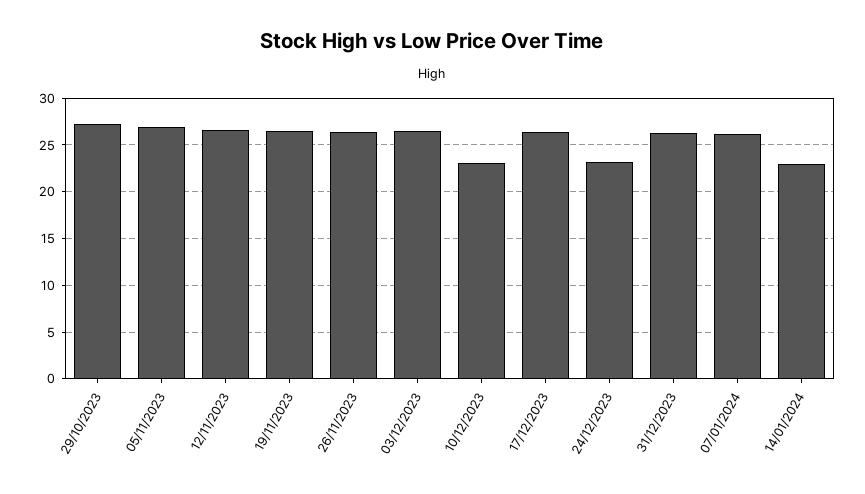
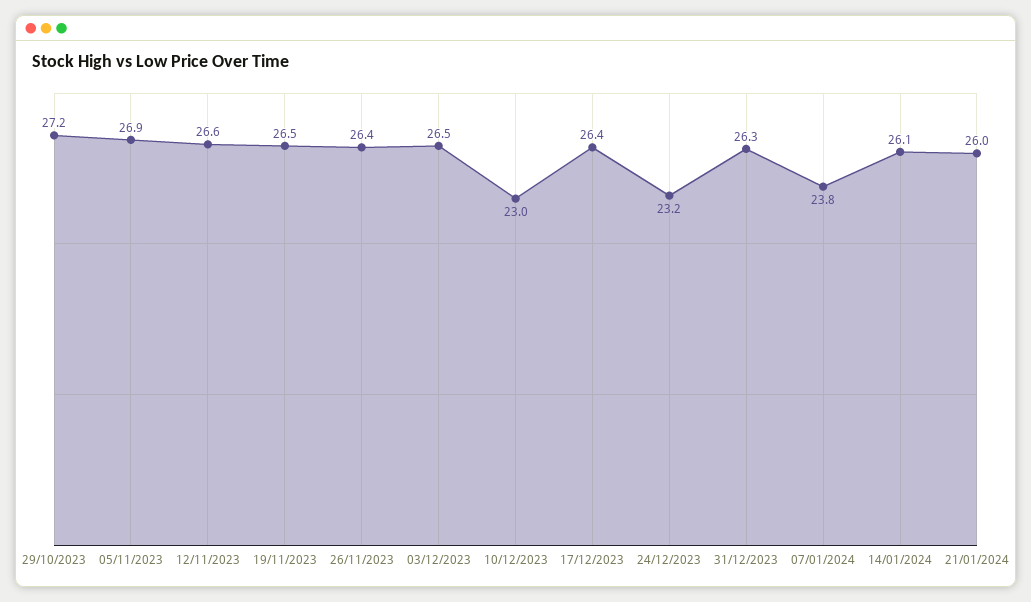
07/01/2024: 26 -> 23.8
14/01/2024: 23 -> 26.1
21/01/2024: none -> 26

